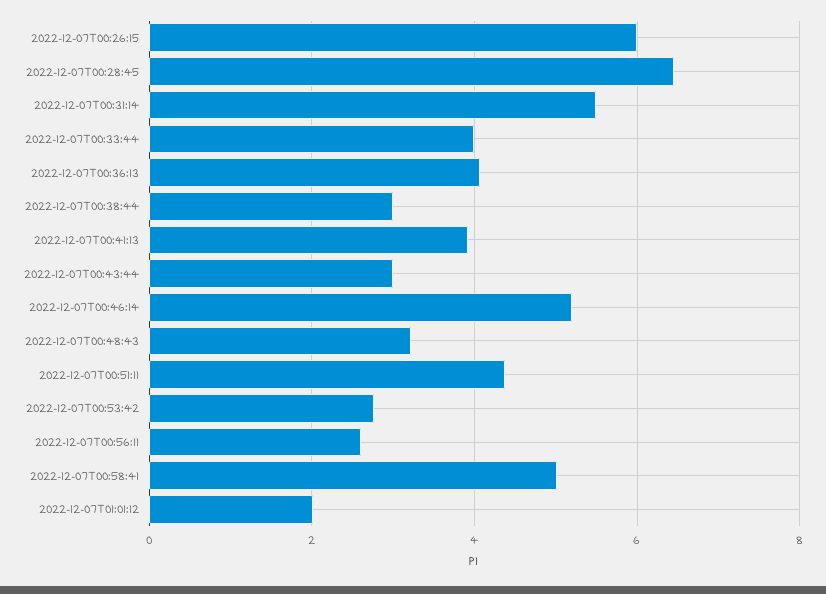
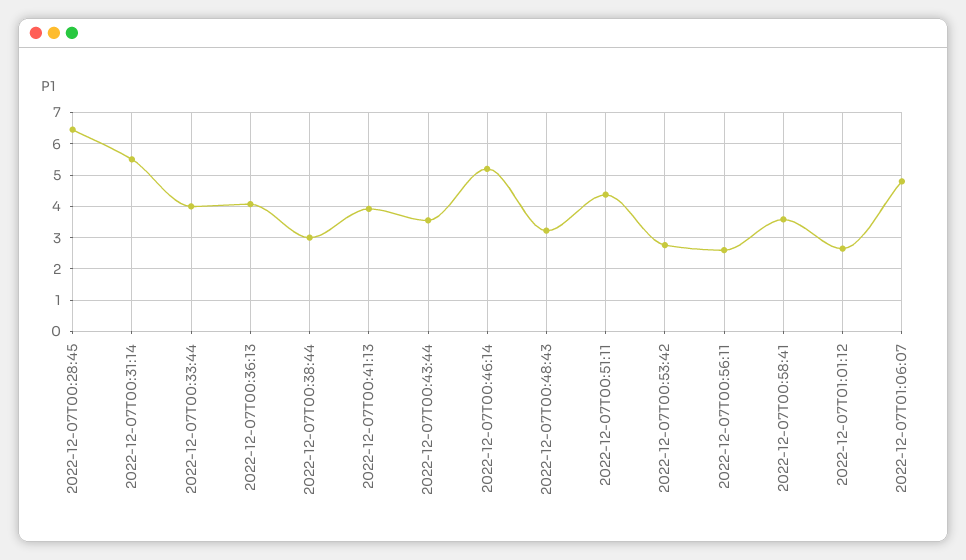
2022-12-07T00:26:15: 6 -> none
2022-12-07T00:43:44: 3 -> 3.6
2022-12-07T00:58:41: 5 -> 3.6
2022-12-07T01:01:12: 2 -> 2.6
2022-12-07T01:06:07: none -> 4.8

